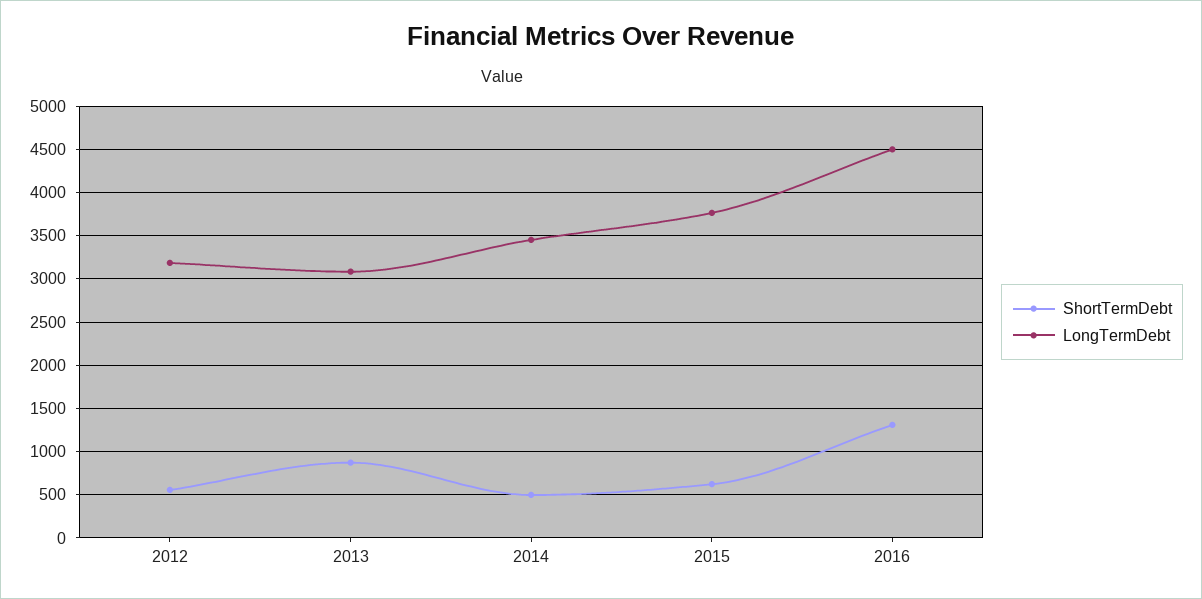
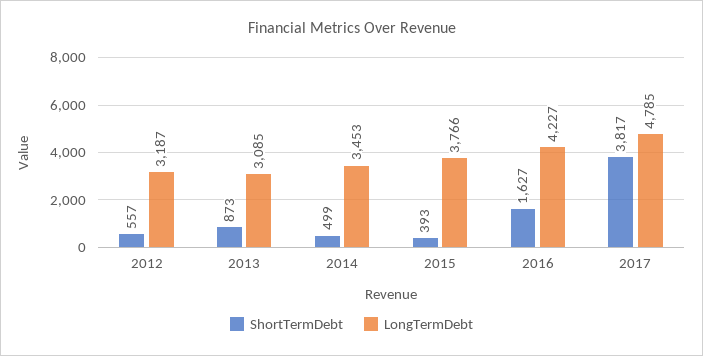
ShortTermDebt, 2015: 600 -> 393
ShortTermDebt, 2016: 1300 -> 1627
LongTermDebt, 2016: 4500 -> 4227
ShortTermDebt, 2017: none -> 3817
LongTermDebt, 2017: none -> 4785

